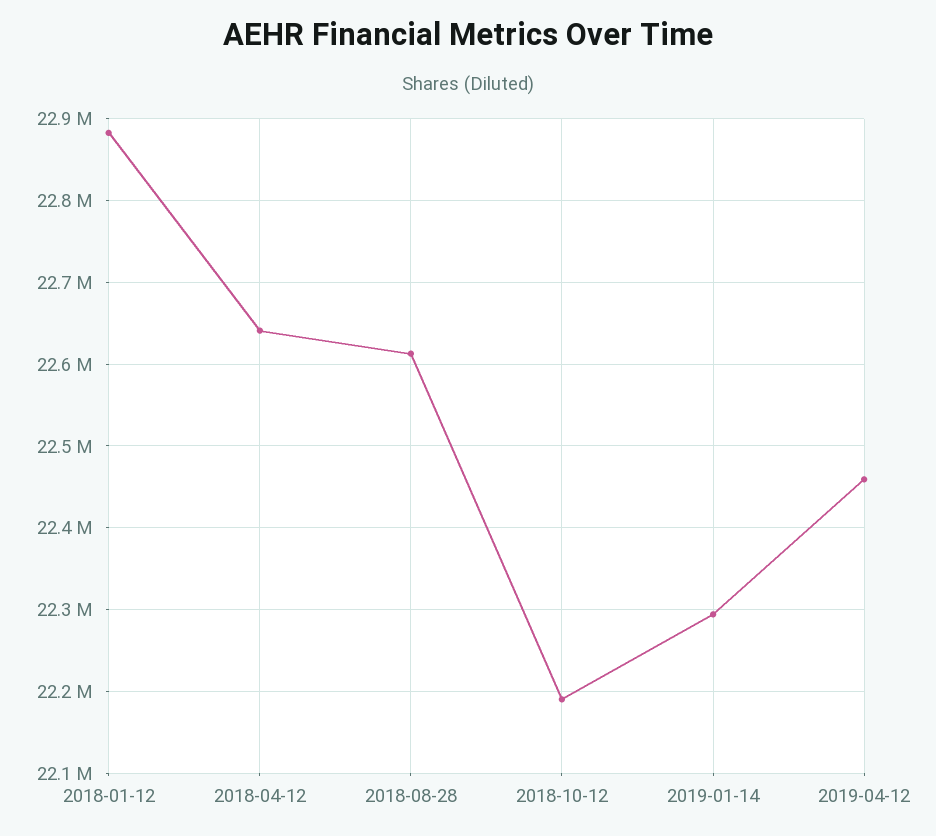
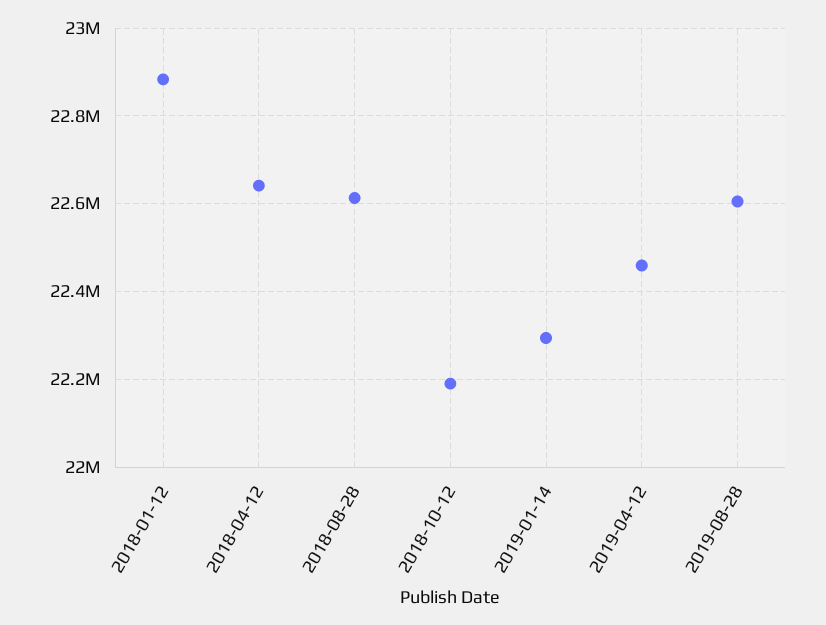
2019-08-28: none -> 22600000

